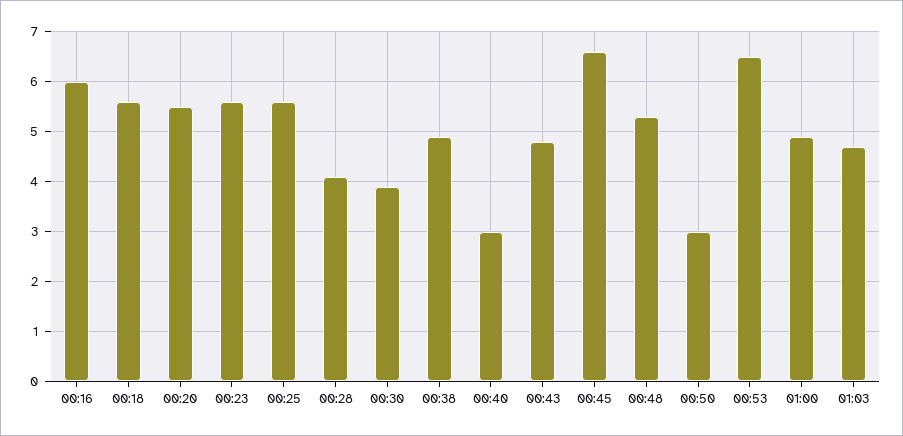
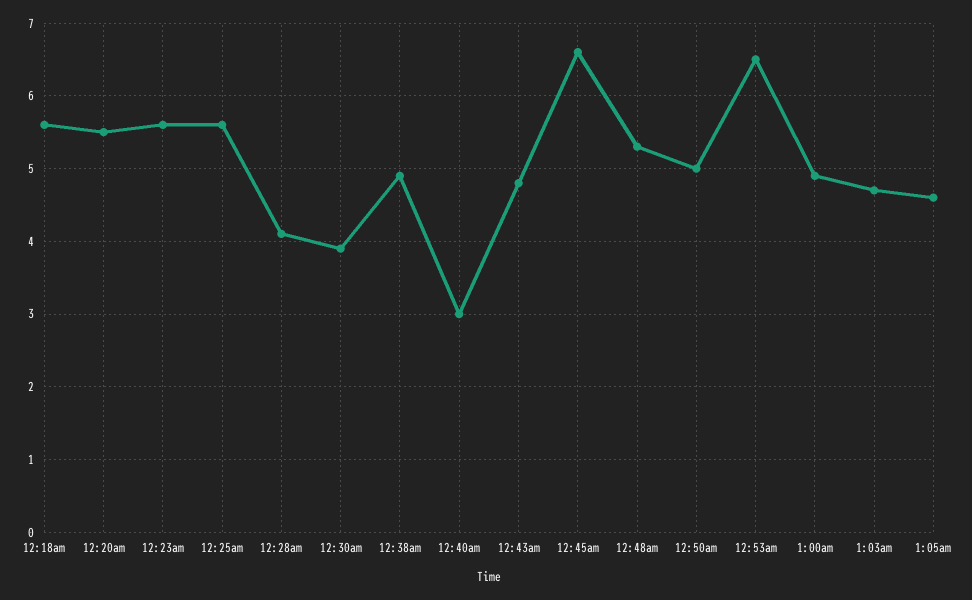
00:16: 6 -> none
00:50: 3 -> 5
1:05am: none -> 4.6

